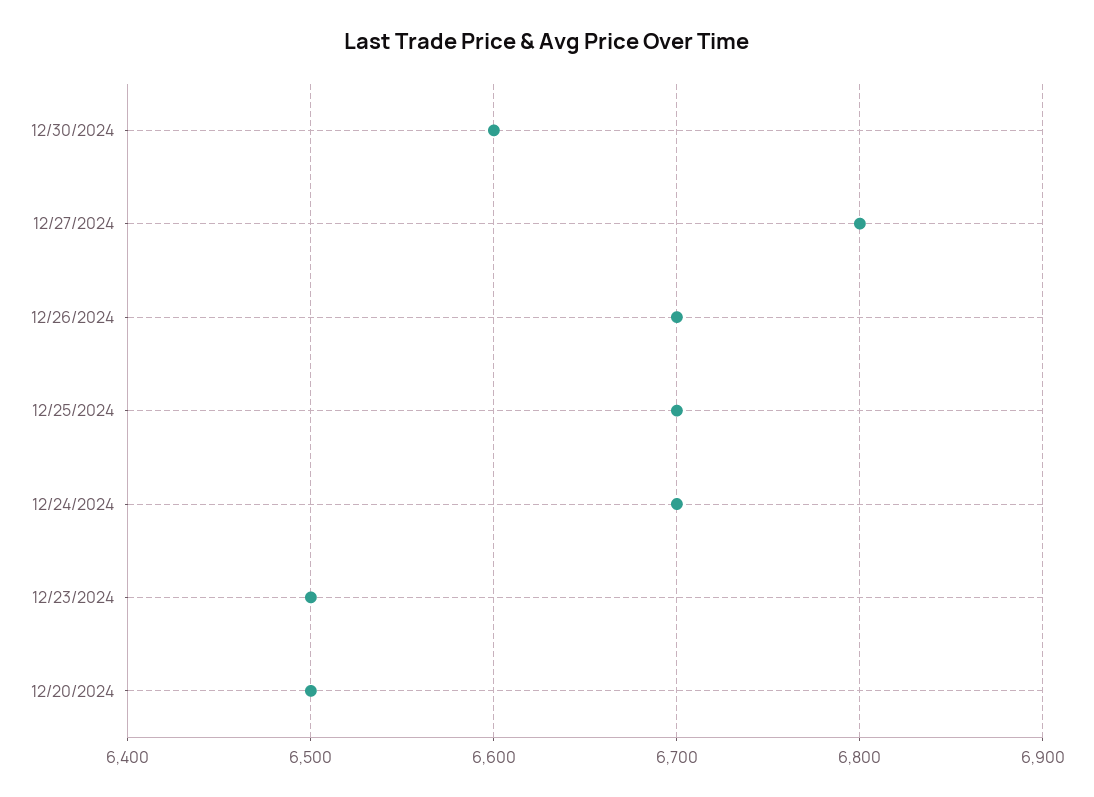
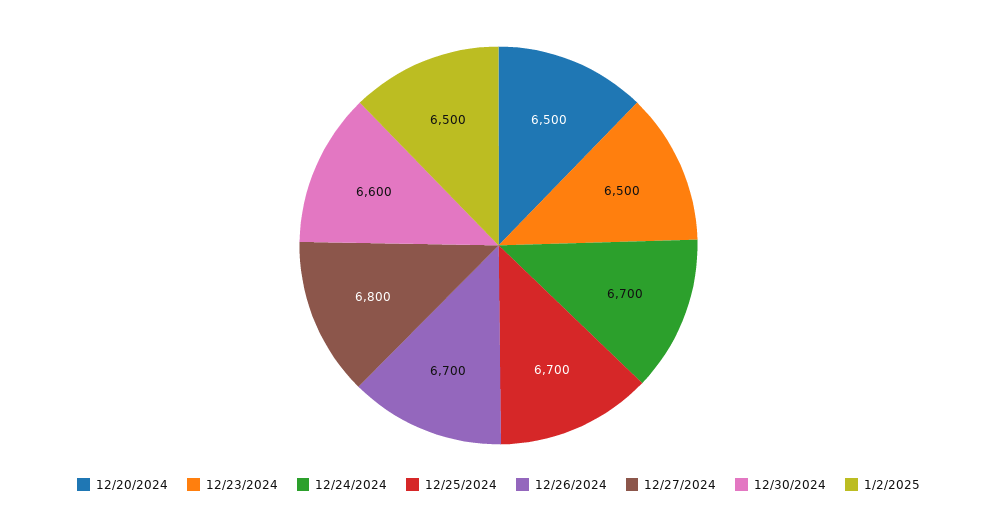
1/2/2025: none -> 6500

